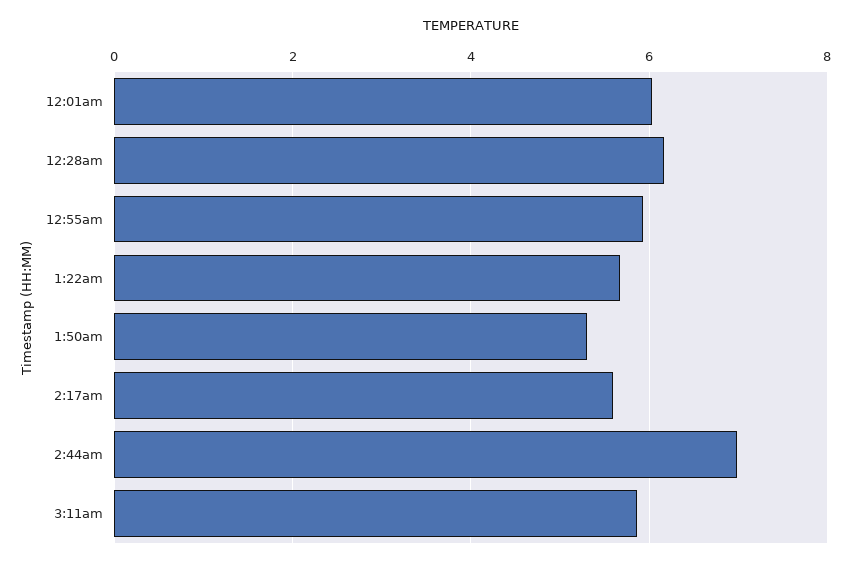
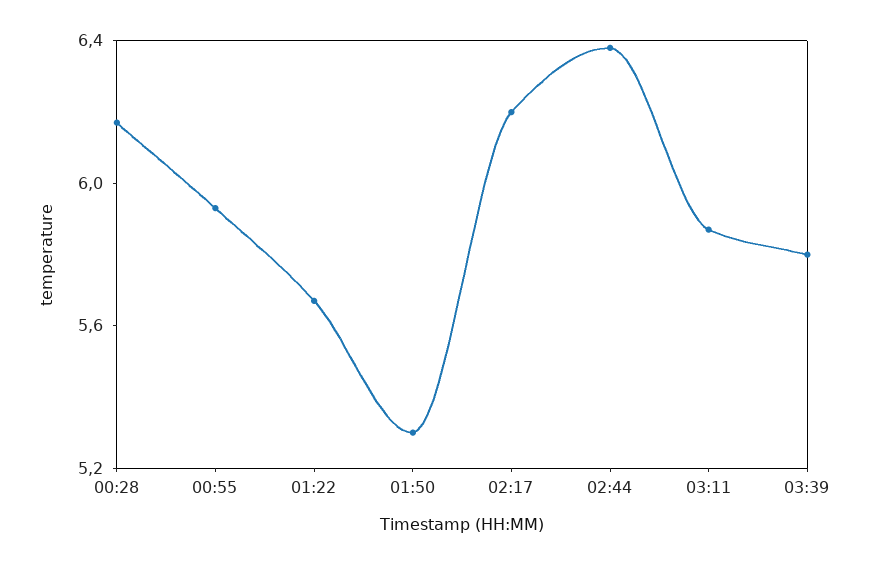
12:01am: 6 -> none
2:17am: 5.6 -> 6.2
2:44am: 7 -> 6.4
03:39: none -> 5.8

